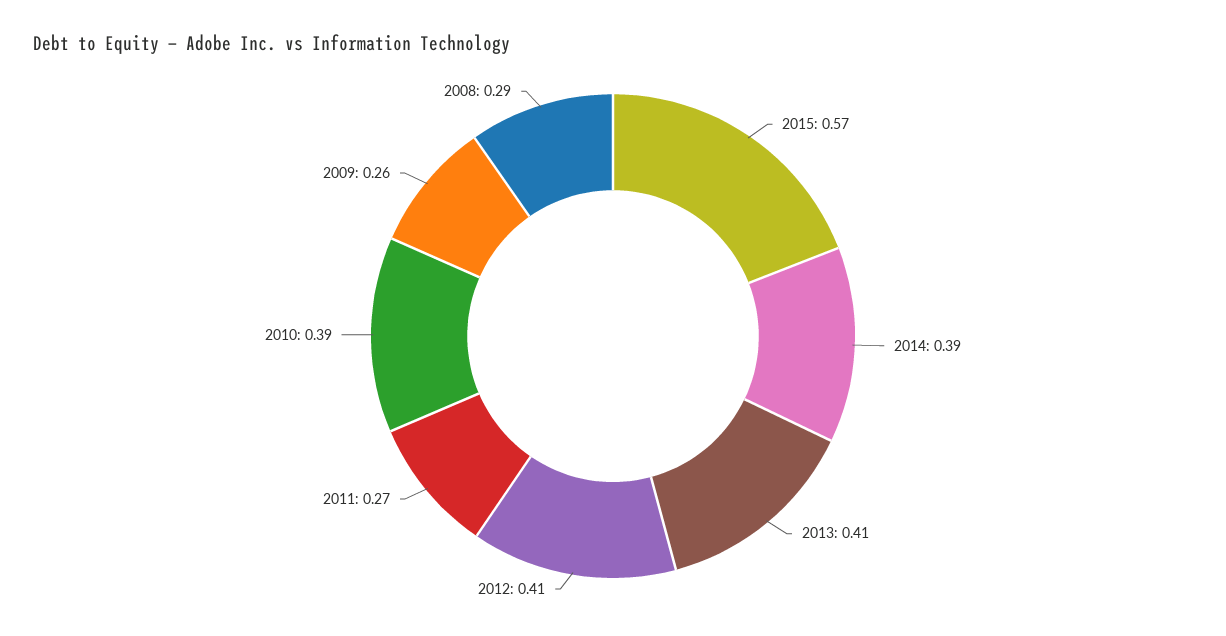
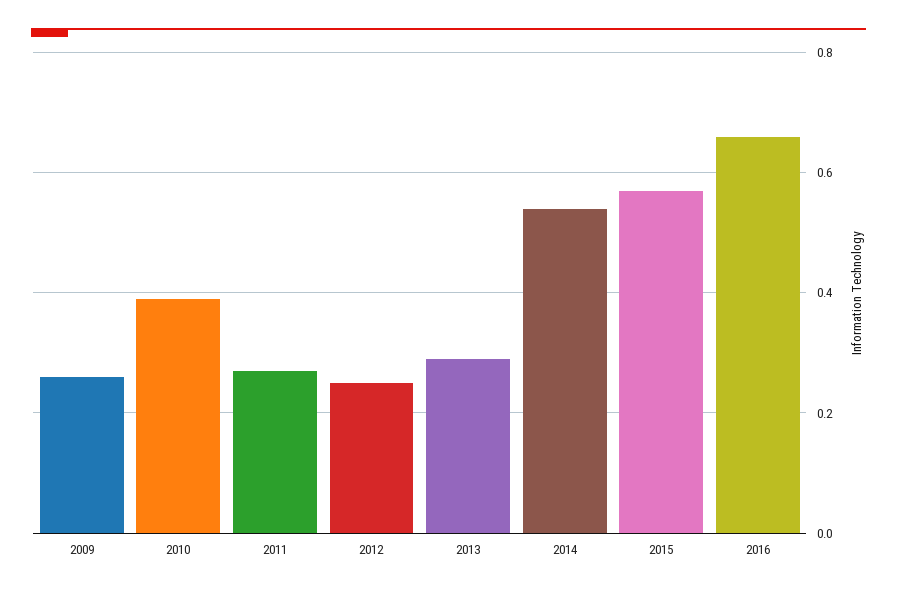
2014: 0.39 -> 0.55
2013: 0.41 -> 0.3
2012: 0.41 -> 0.25
2008: 0.29 -> none
2016: none -> 0.65

